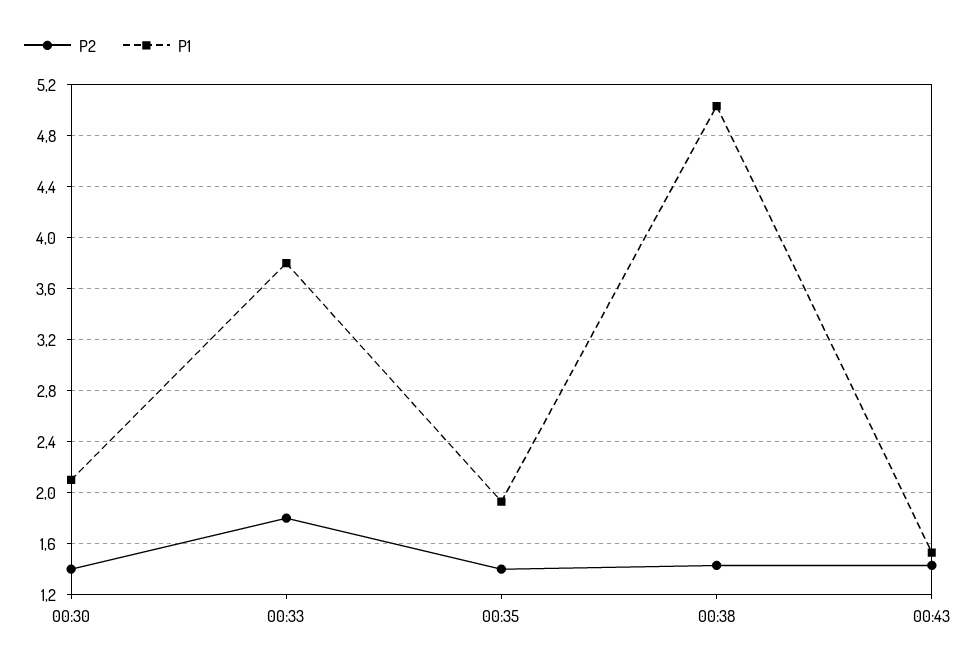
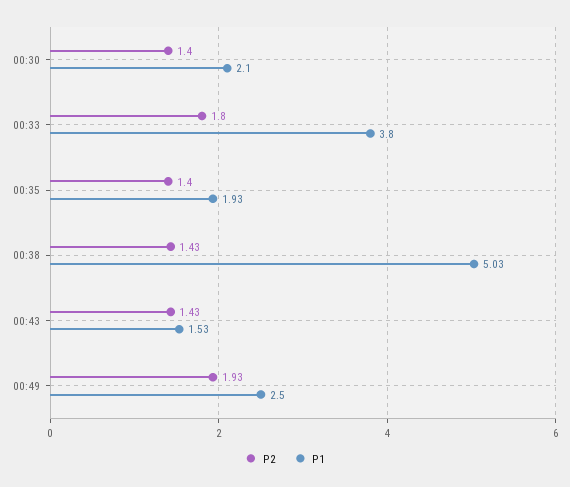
P2, 00:49: none -> 1.93
P1, 00:49: none -> 2.5

